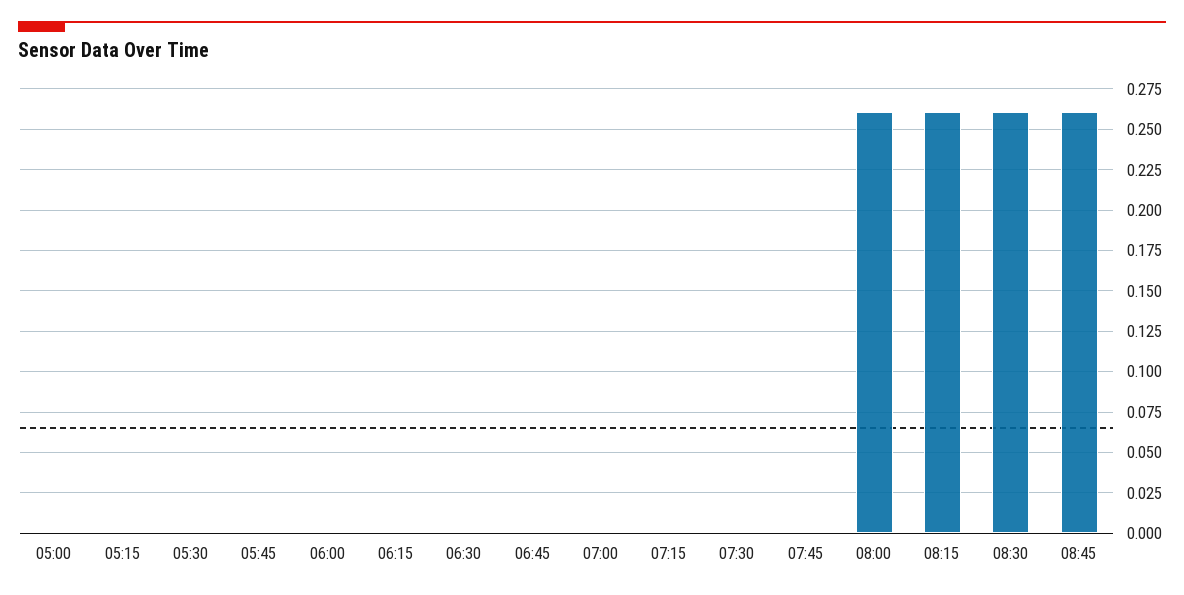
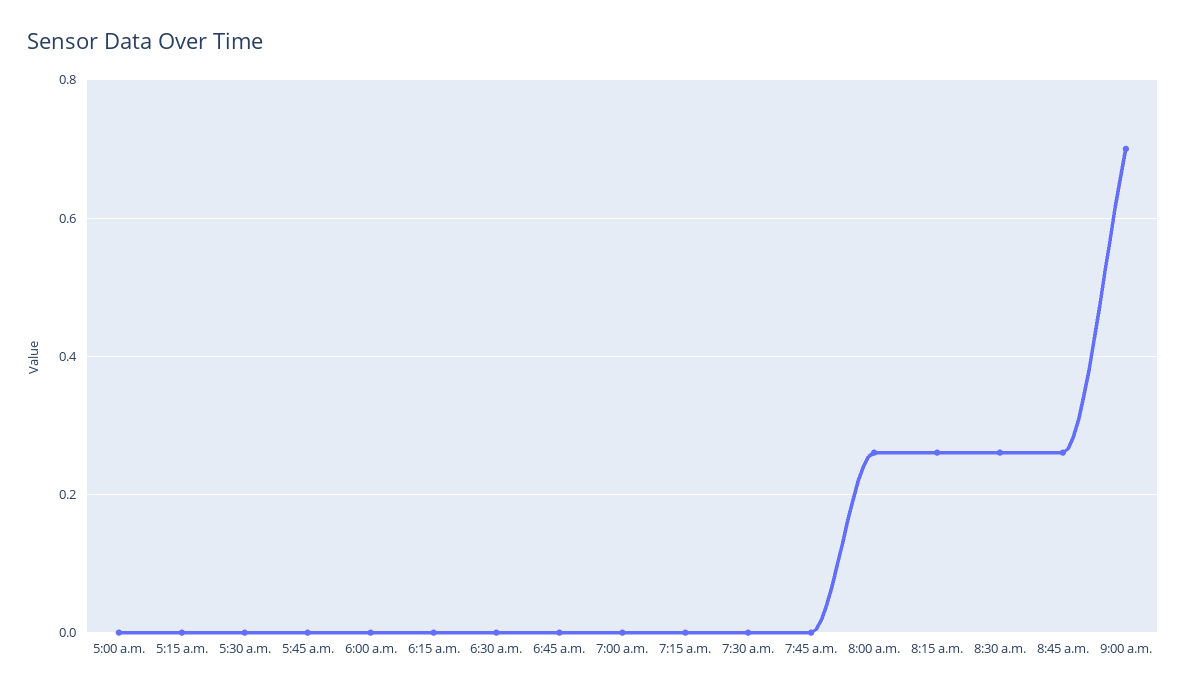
9:00 a.m.: none -> 0.7

